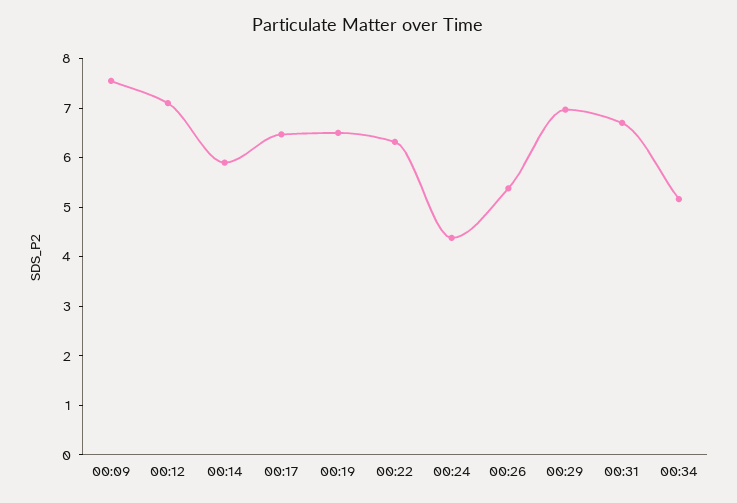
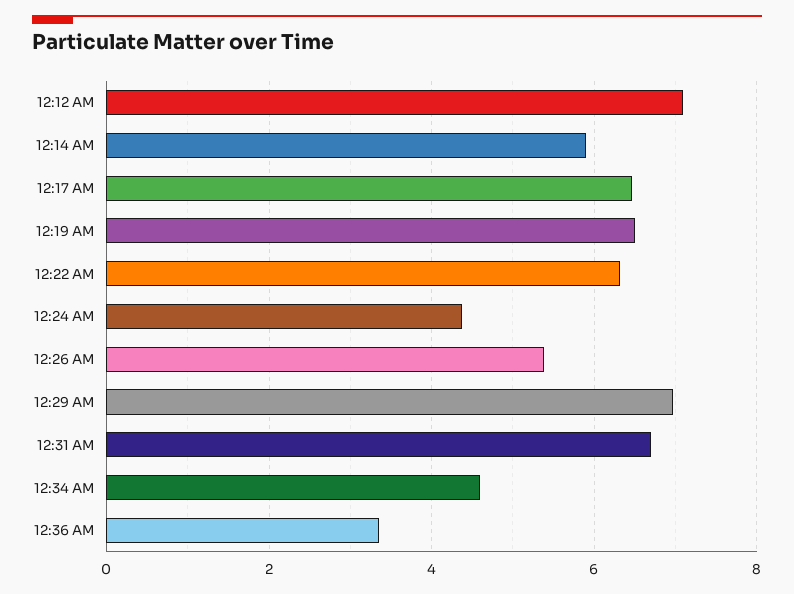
00:09: 7.6 -> none
00:34: 5.2 -> 4.6
12:36 AM: none -> 3.4

